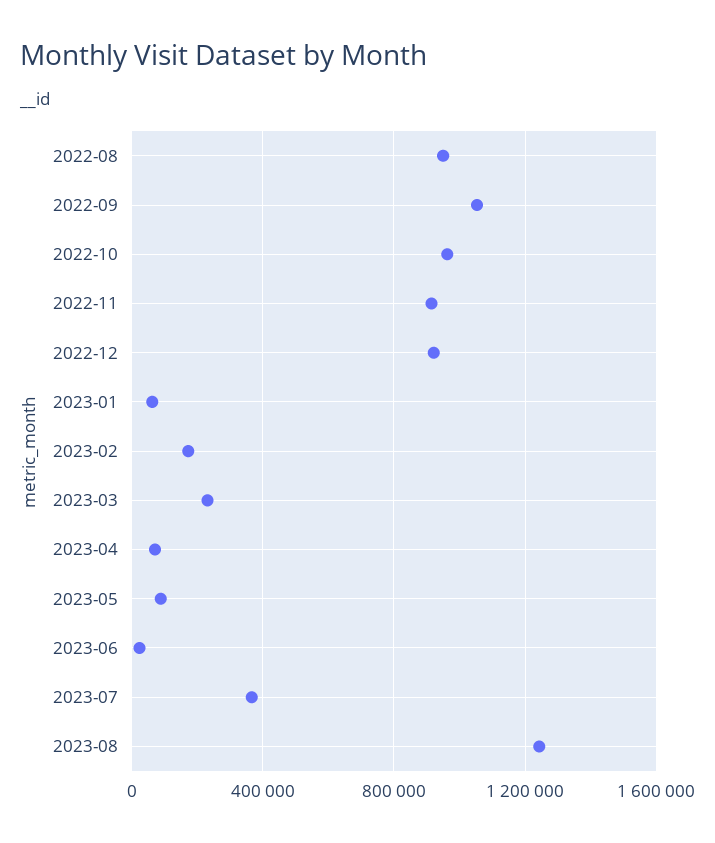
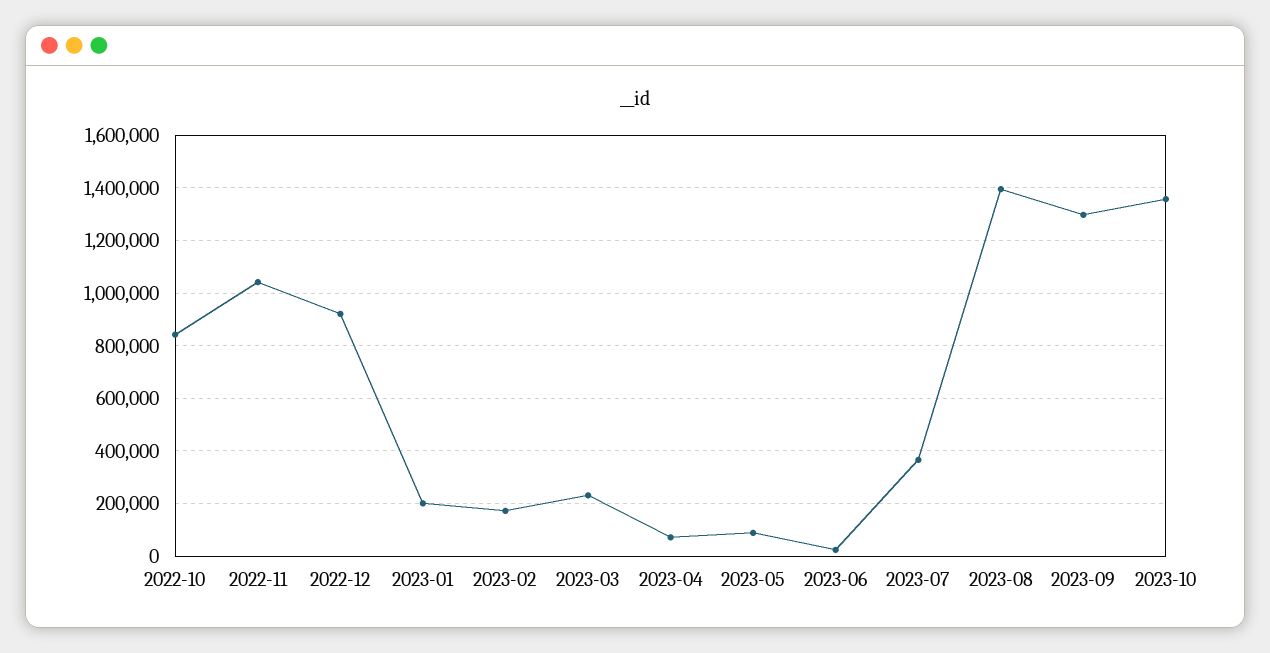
2022-08: 950000 -> none
2022-09: 1050000 -> none
2022-10: 950000 -> 850000
2022-11: 900000 -> 1050000
2023-01: 50000 -> 200000
2023-08: 1250000 -> 1400000
2023-09: none -> 1300000
2023-10: none -> 1350000

